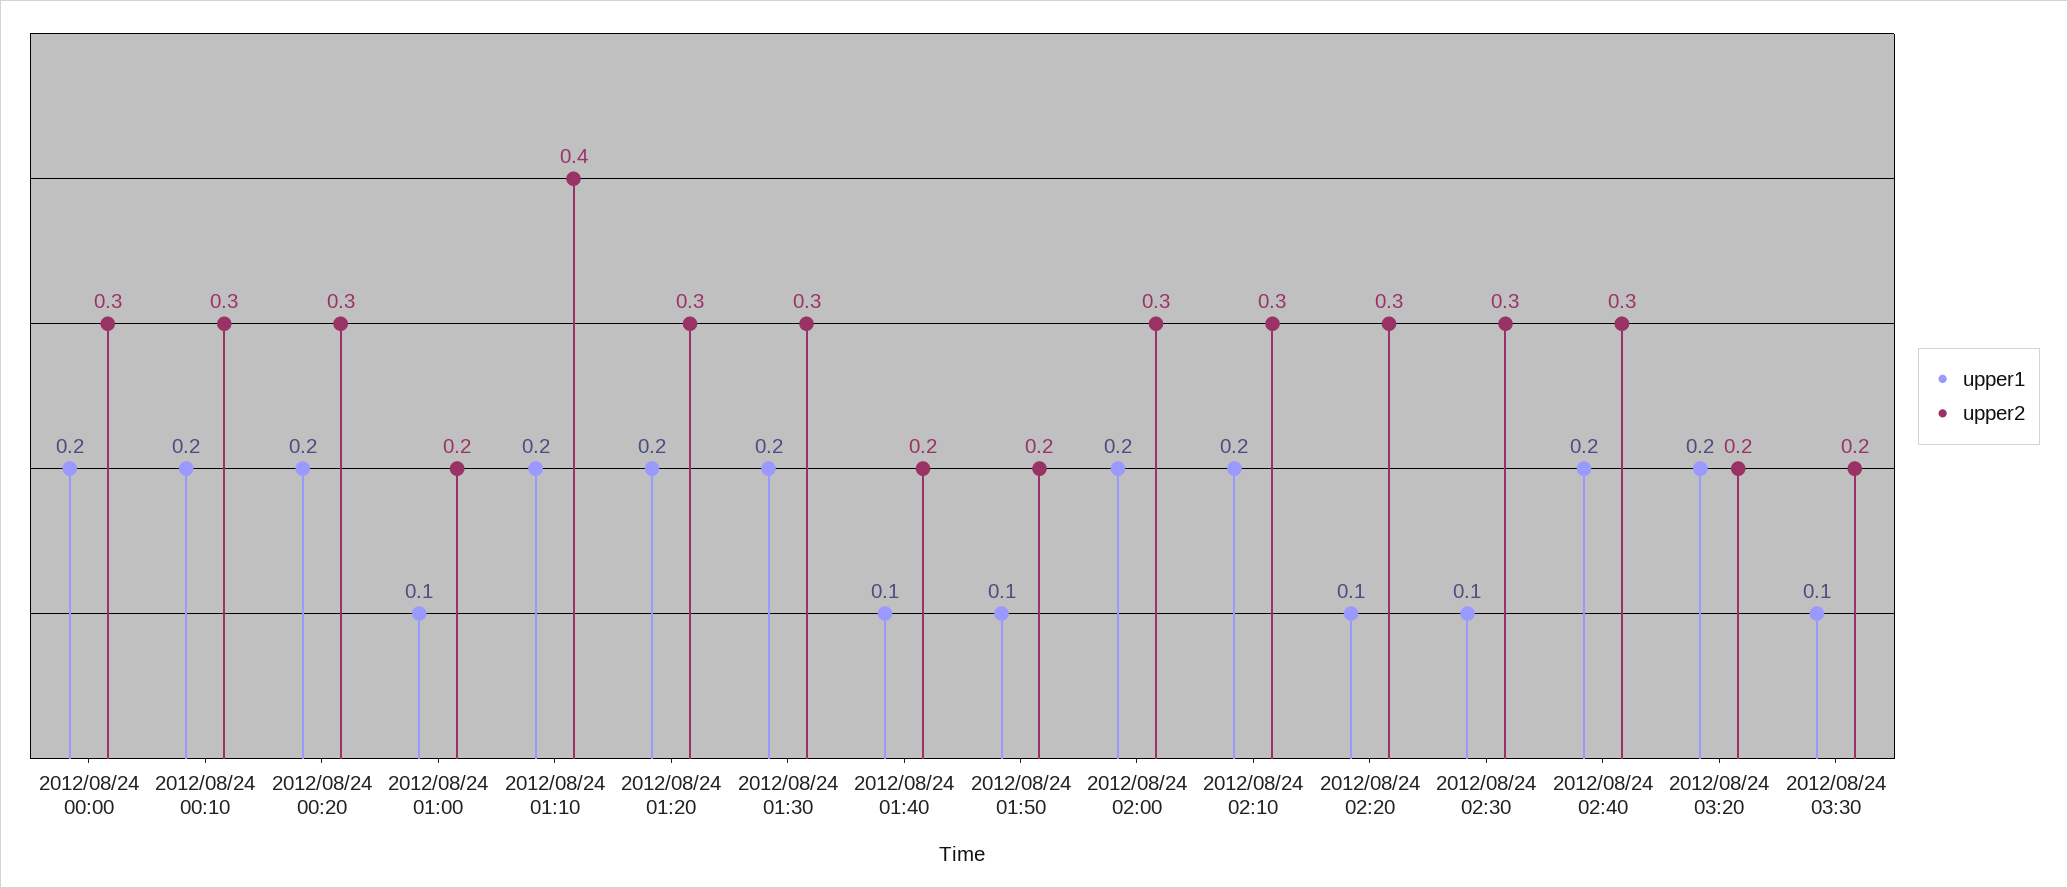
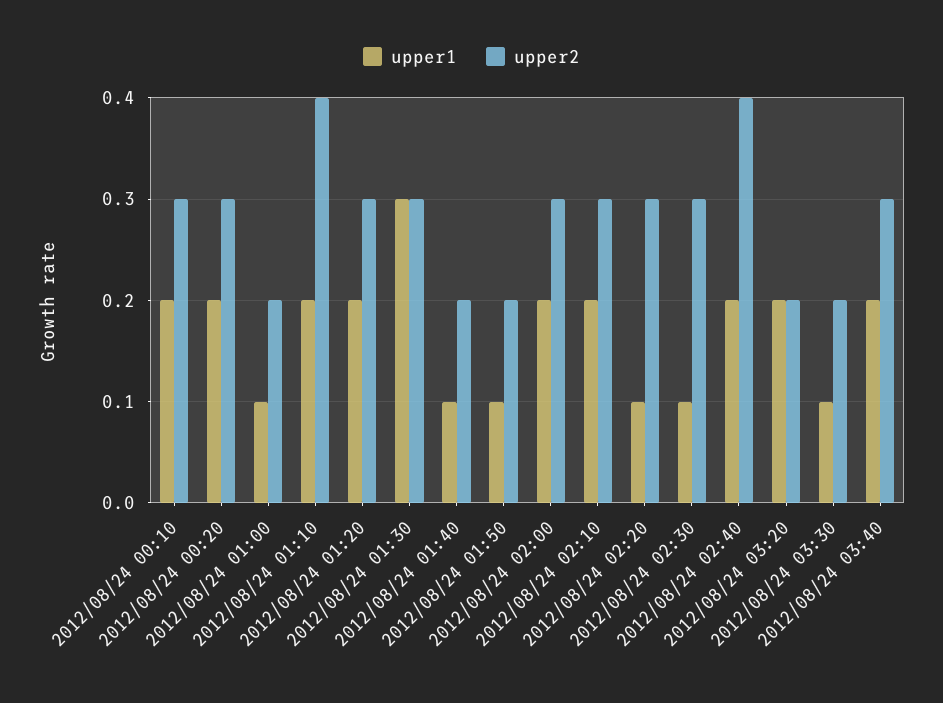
upper1, 2012/08/24 00:00: 0.2 -> none
upper2, 2012/08/24 00:00: 0.3 -> none
upper1, 2012/08/24 01:30: 0.2 -> 0.3
upper2, 2012/08/24 02:40: 0.3 -> 0.4
upper1, 2012/08/24 03:40: none -> 0.2
upper2, 2012/08/24 03:40: none -> 0.3

